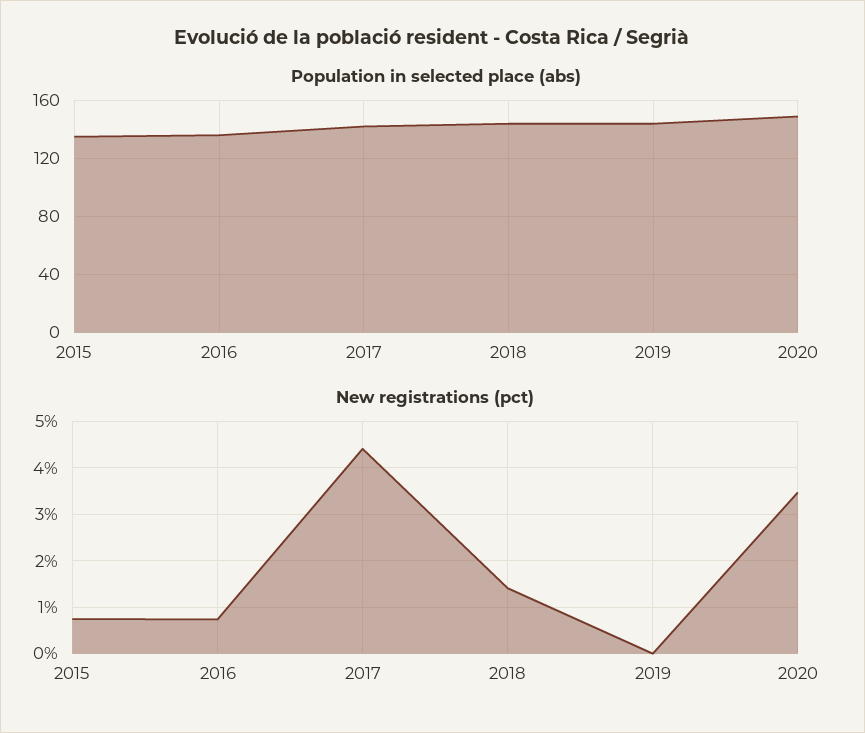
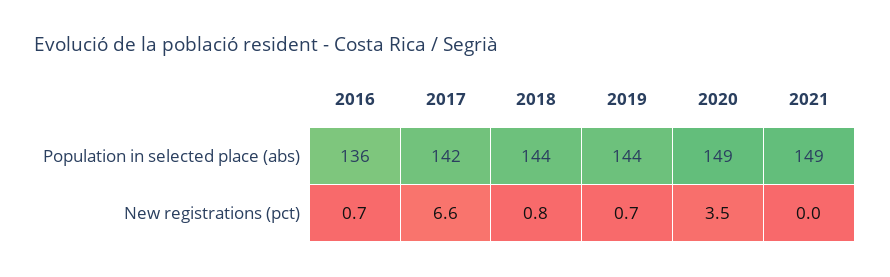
Population in selected place (abs), 2015: 135 -> none
New registrations (pct), 2015: 0.8 -> none
New registrations (pct), 2017: 4.4 -> 6.6
New registrations (pct), 2018: 1.4 -> 0.8
New registrations (pct), 2019: 0 -> 0.7
Population in selected place (abs), 2021: none -> 149
New registrations (pct), 2021: none -> 0

